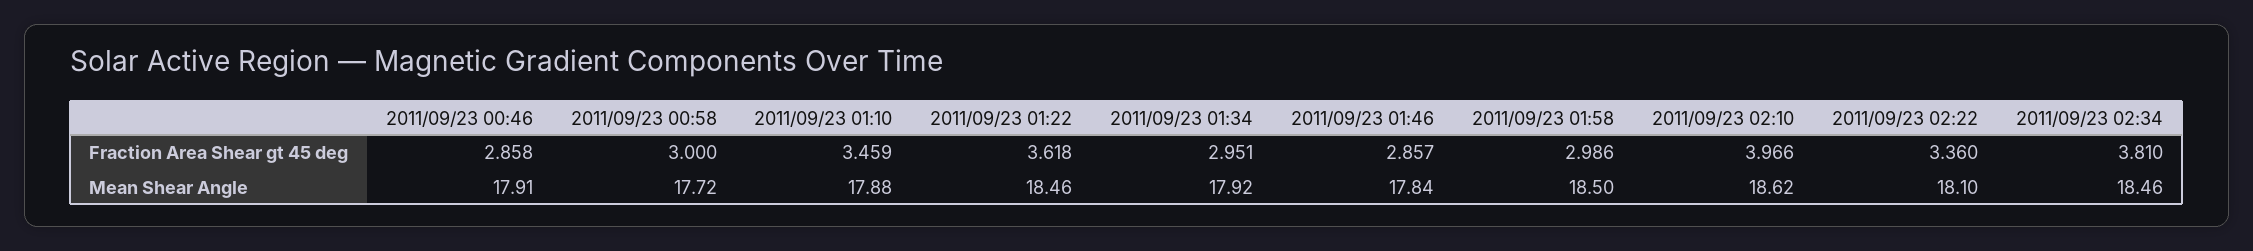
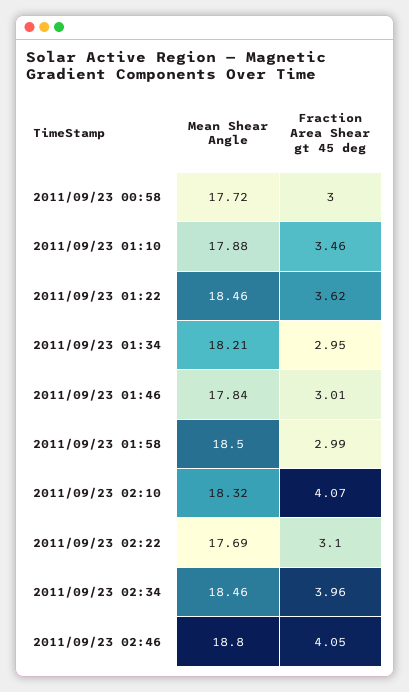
2011/09/23 00:46, Fraction Area Shear gt 45 deg: 2.858 -> none
2011/09/23 01:46, Fraction Area Shear gt 45 deg: 2.857 -> 3.01
2011/09/23 02:10, Fraction Area Shear gt 45 deg: 3.966 -> 4.07
2011/09/23 02:22, Fraction Area Shear gt 45 deg: 3.36 -> 3.1
2011/09/23 02:34, Fraction Area Shear gt 45 deg: 3.81 -> 3.96
2011/09/23 00:46, Mean Shear Angle: 17.91 -> none
2011/09/23 01:34, Mean Shear Angle: 17.92 -> 18.21
2011/09/23 02:10, Mean Shear Angle: 18.62 -> 18.32
2011/09/23 02:22, Mean Shear Angle: 18.1 -> 17.69
2011/09/23 02:46, Mean Shear Angle: none -> 18.8
2011/09/23 02:46, Fraction Area Shear gt 45 deg: none -> 4.05

